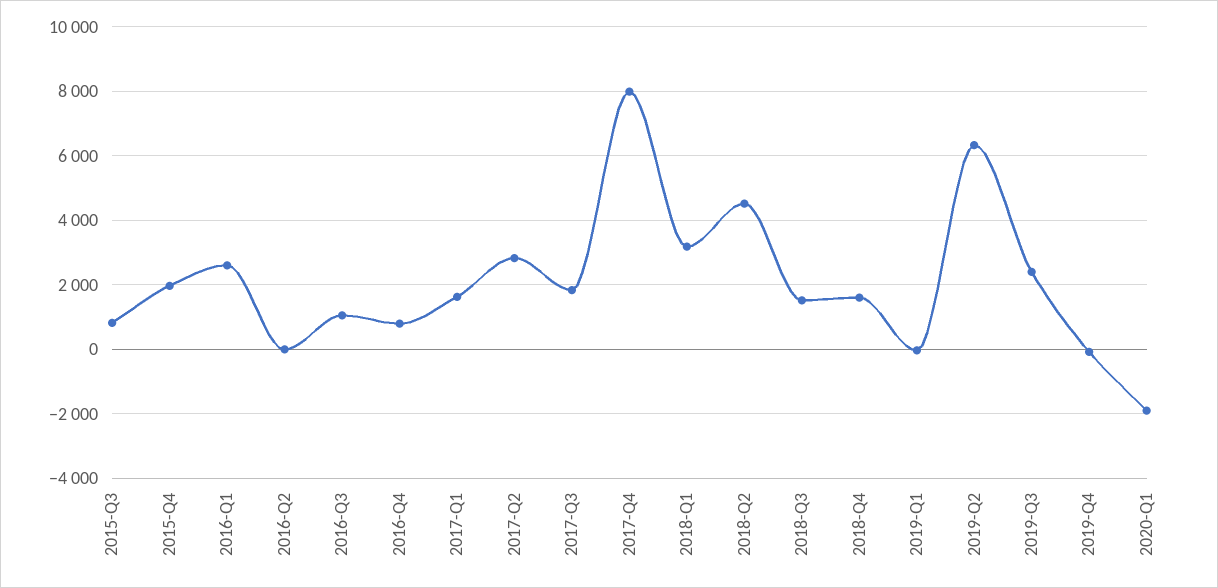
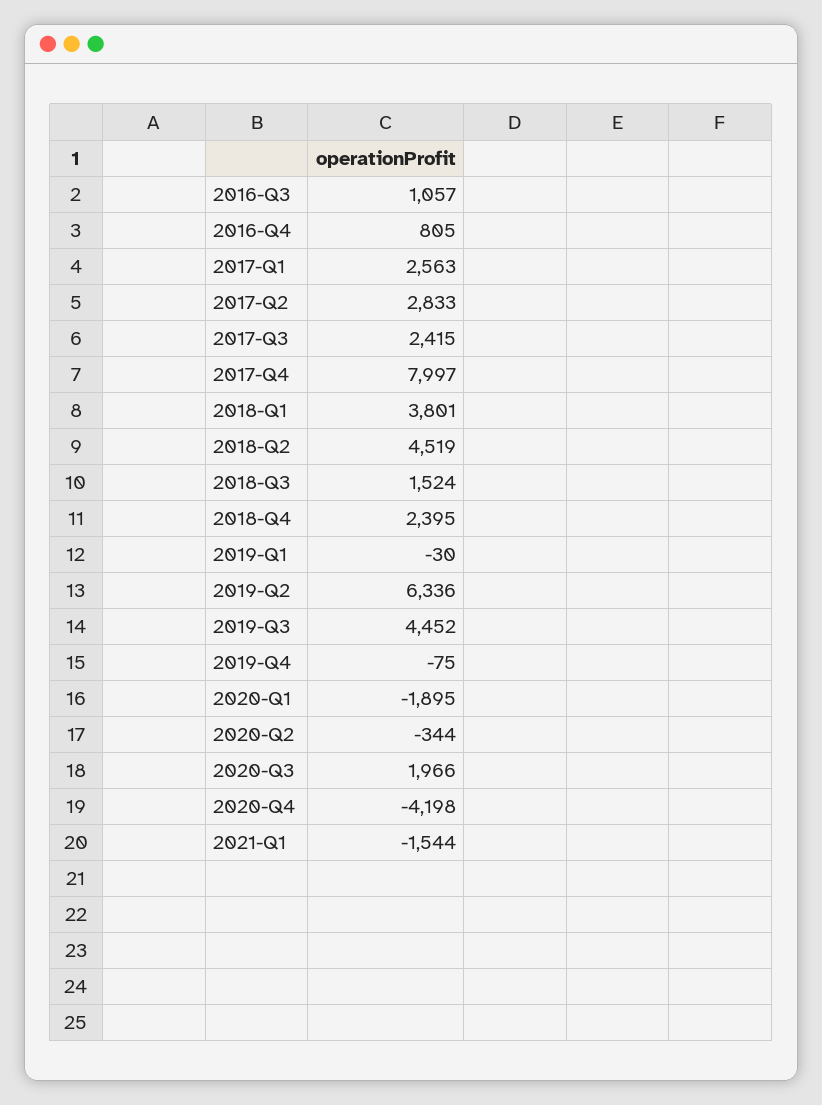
2015-Q3: 800 -> none
2015-Q4: 2000 -> none
2016-Q1: 2600 -> none
2016-Q2: 0 -> none
2017-Q1: 1600 -> 2563
2017-Q3: 1800 -> 2415
2018-Q1: 3200 -> 3801
2018-Q4: 1600 -> 2395
2019-Q3: 2400 -> 4452
2020-Q2: none -> -344
2020-Q3: none -> 1966
2020-Q4: none -> -4198
2021-Q1: none -> -1544

